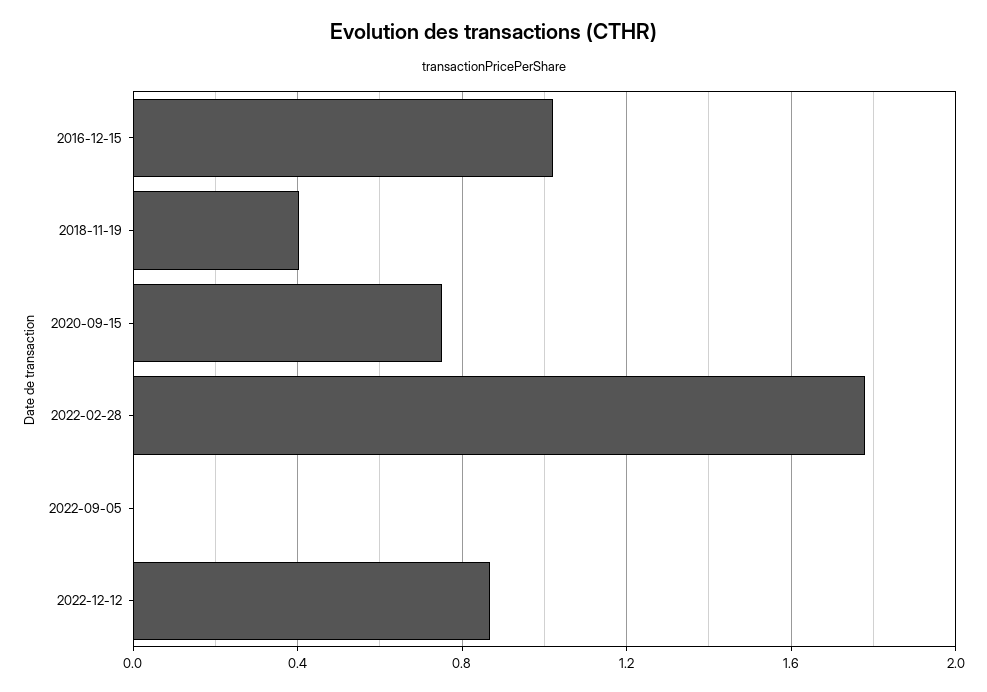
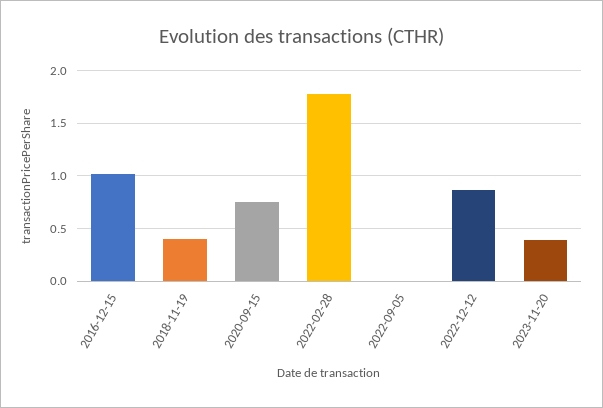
2023-11-20: none -> 0.4

